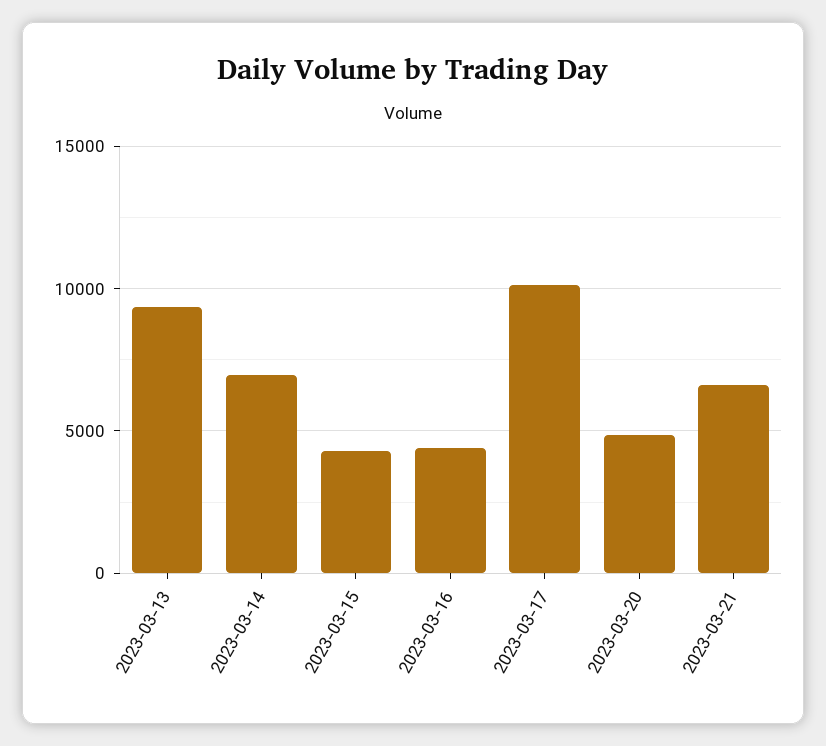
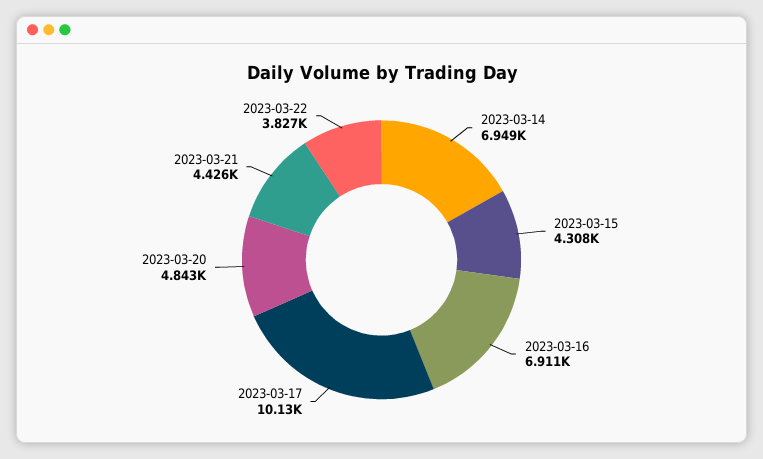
2023-03-13: 9500 -> none
2023-03-16: 4500 -> 6911
2023-03-21: 6500 -> 4426
2023-03-22: none -> 3827

